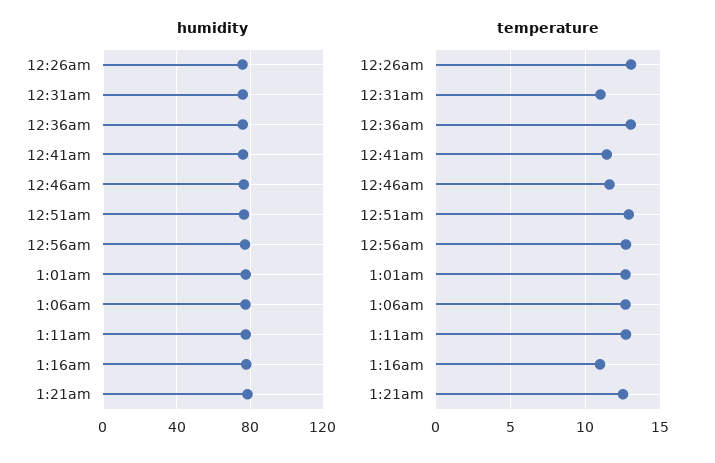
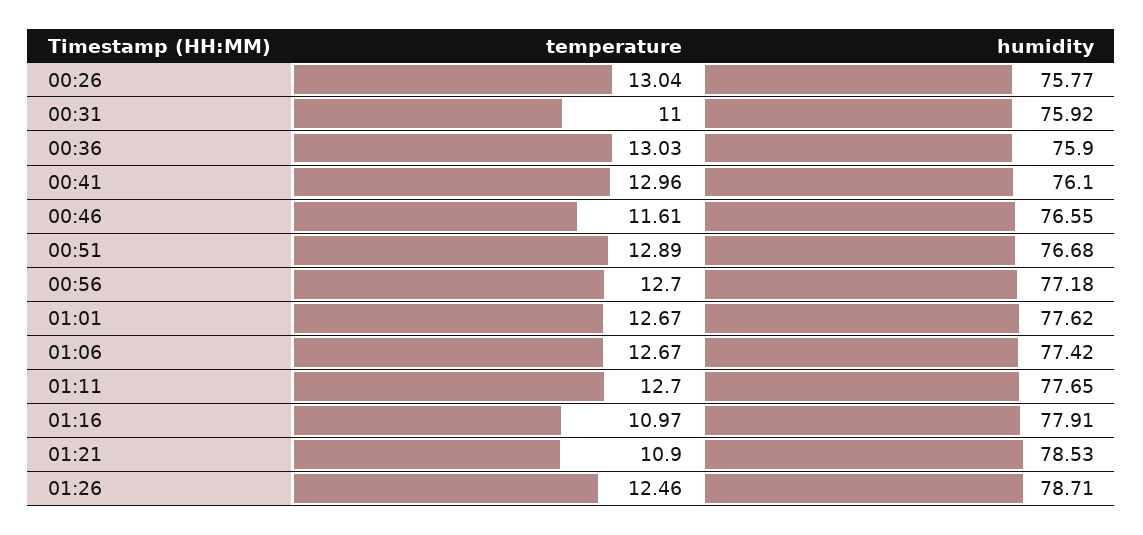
temperature, 12:41am: 11.5 -> 12.96
temperature, 1:21am: 12.5 -> 10.9
temperature, 01:26: none -> 12.46
humidity, 01:26: none -> 78.71

